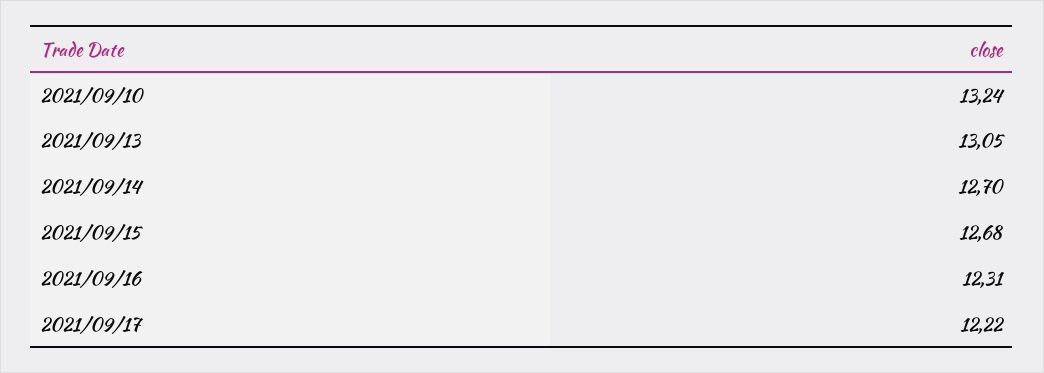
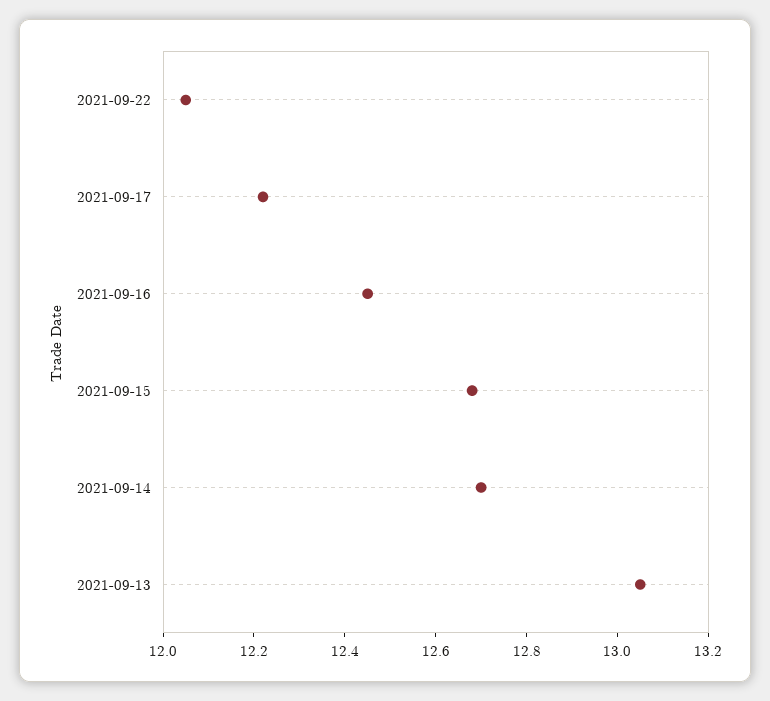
2021/09/10: 13.24 -> none
2021/09/16: 12.31 -> 12.45
2021-09-22: none -> 12.05

